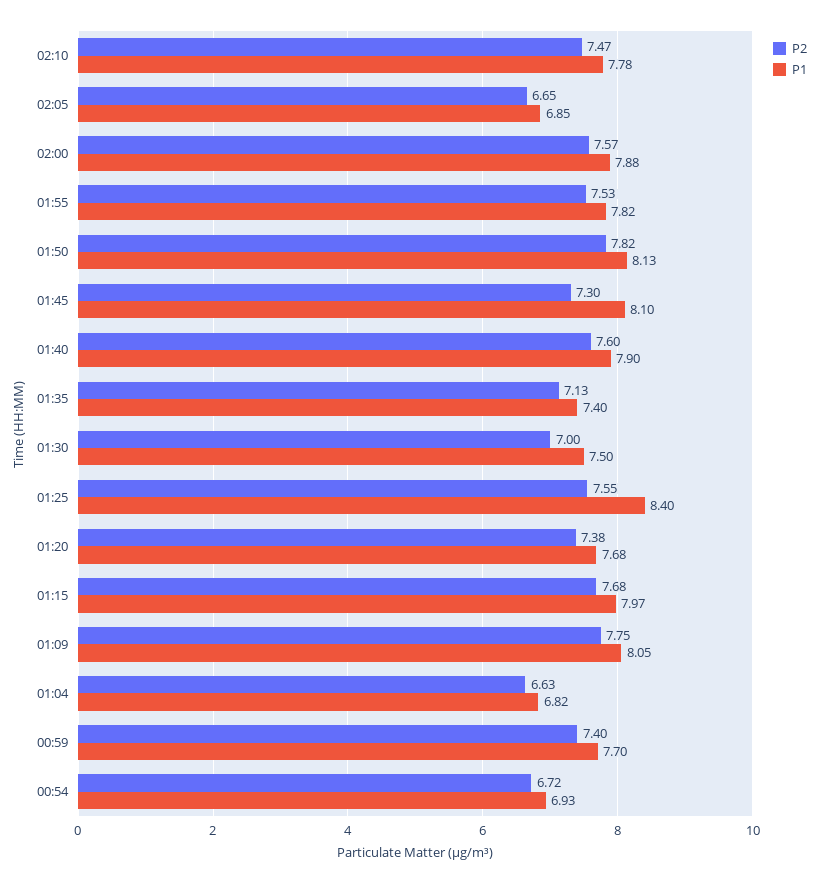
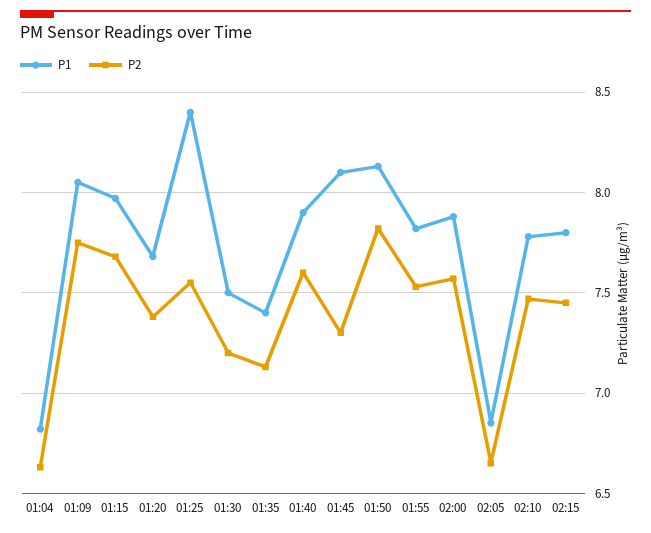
P2, 01:30: 7 -> 7.2
P2, 00:59: 7.4 -> none
P1, 00:59: 7.7 -> none
P2, 00:54: 6.72 -> none
P1, 00:54: 6.93 -> none
P1, 02:15: none -> 7.8
P2, 02:15: none -> 7.45

